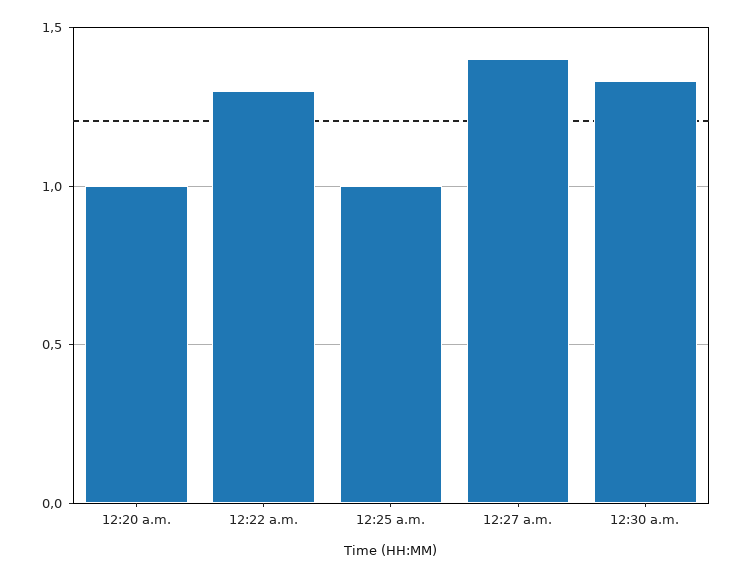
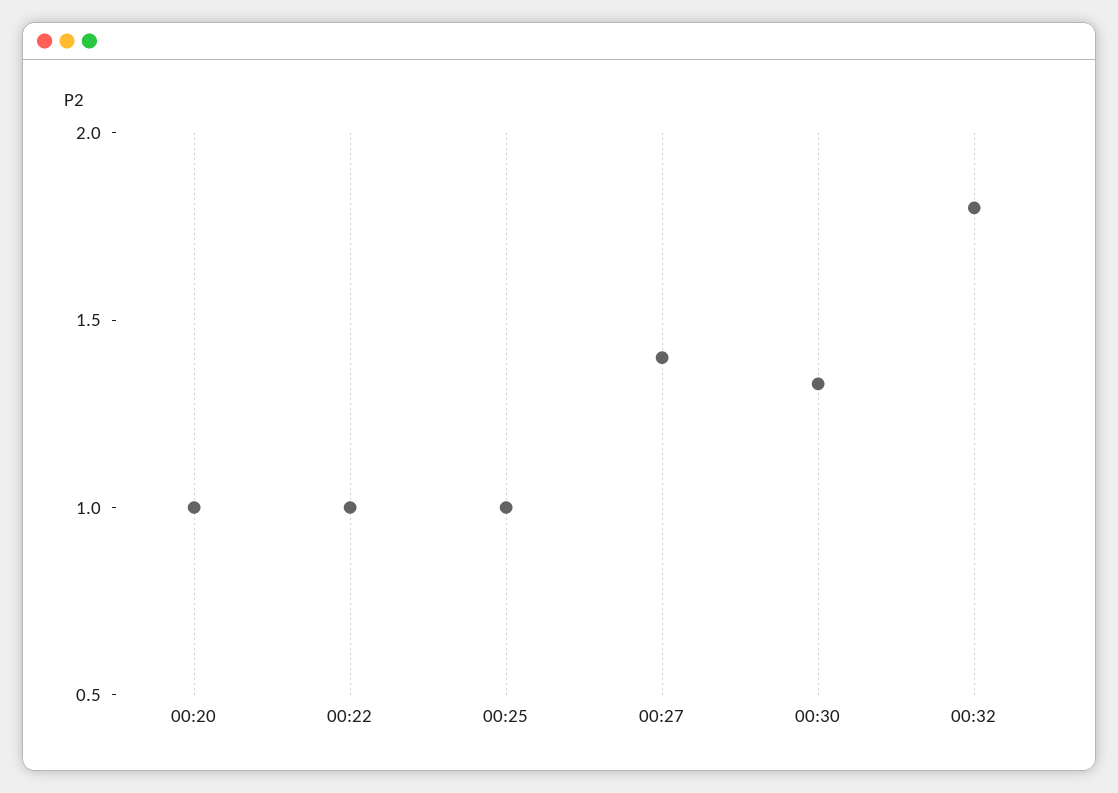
12:22 a.m.: 1.3 -> 1
00:32: none -> 1.8

